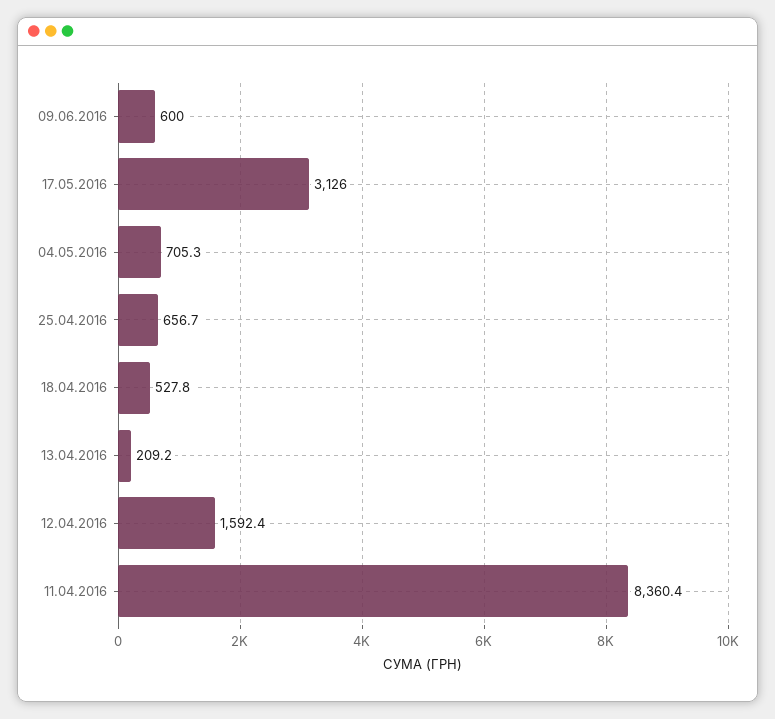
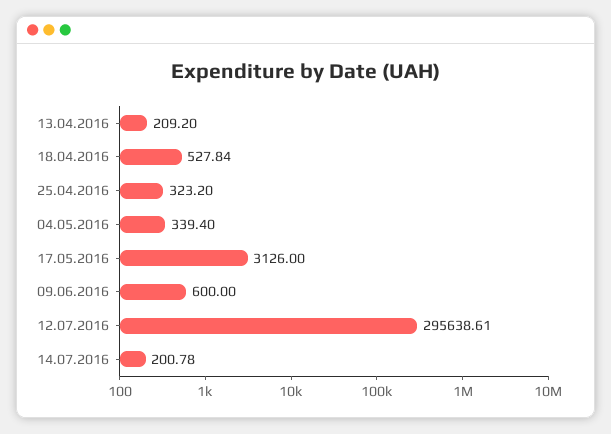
04.05.2016: 705.3 -> 339.4
25.04.2016: 656.7 -> 323.2
12.04.2016: 1592.4 -> none
11.04.2016: 8360.4 -> none
12.07.2016: none -> 295638.61
14.07.2016: none -> 200.78

